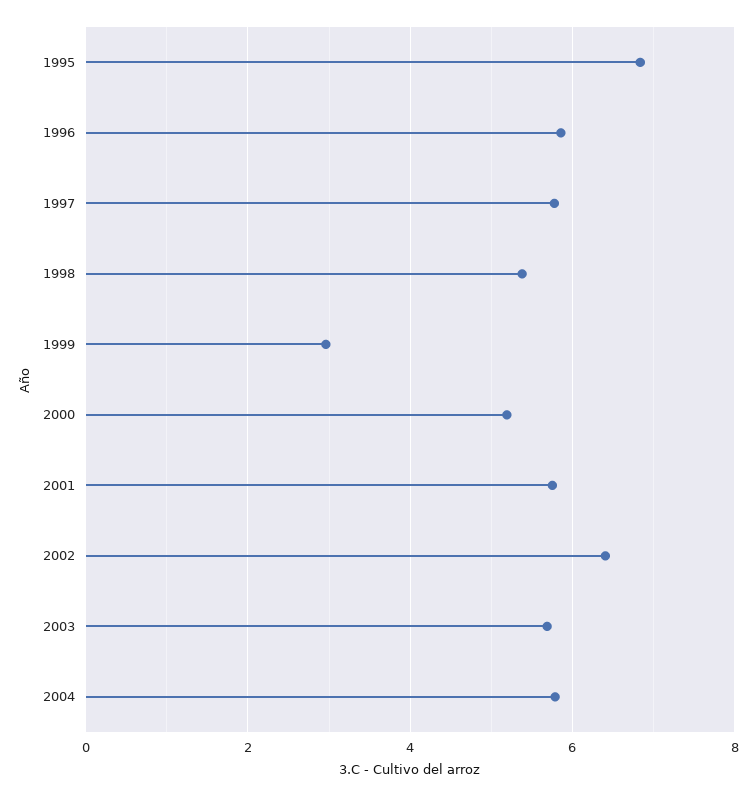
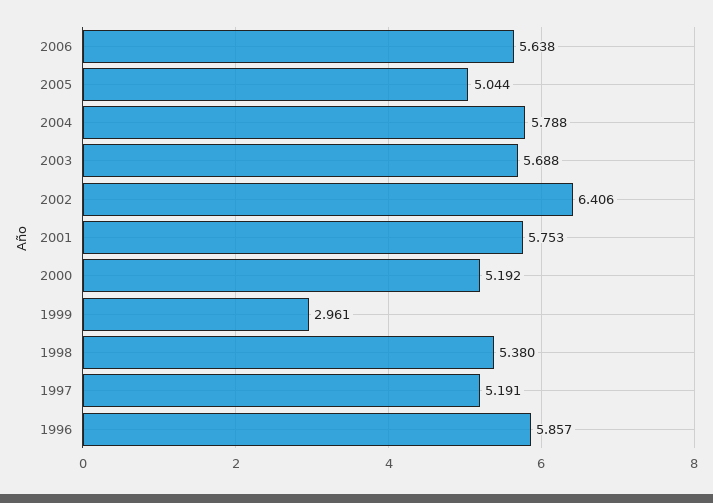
1995: 6.8 -> none
1997: 5.8 -> 5.191
2006: none -> 5.638
2005: none -> 5.044

